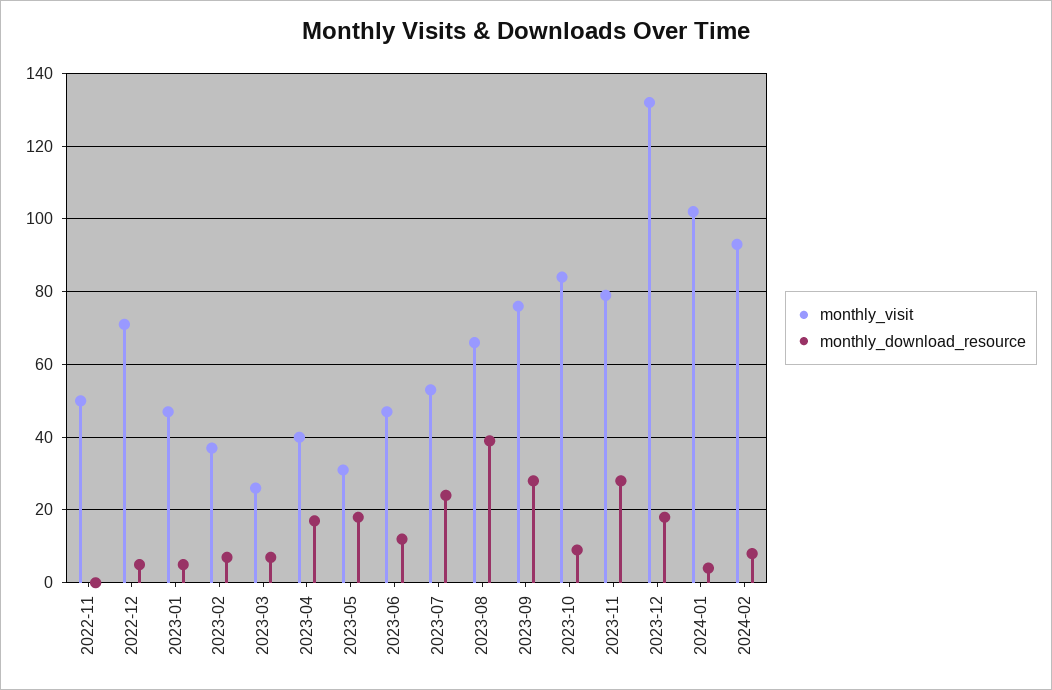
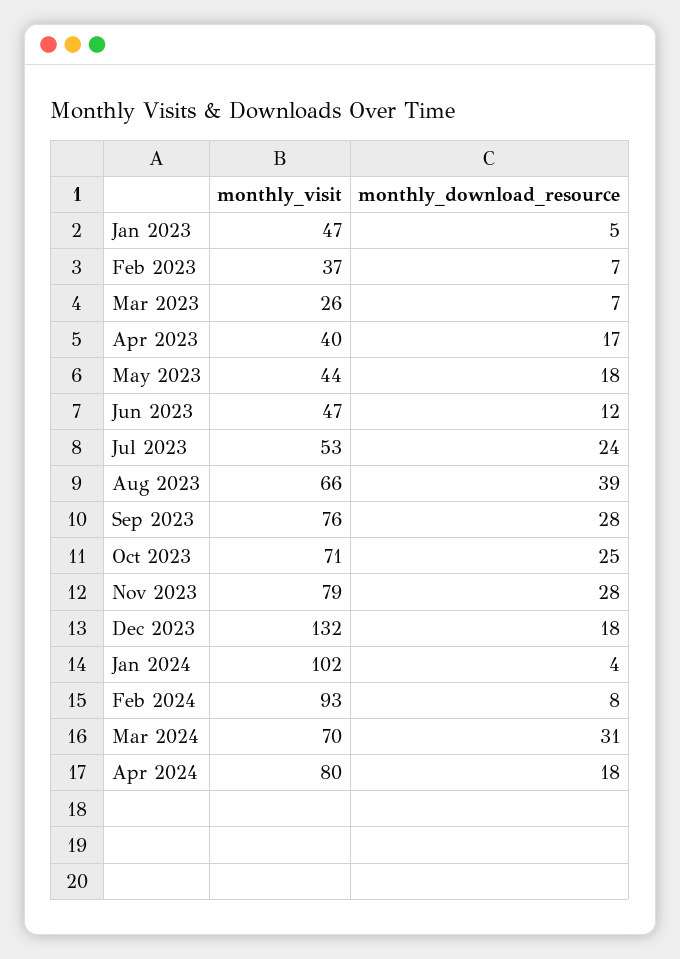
monthly_visit, 2022-11: 50 -> none
monthly_download_resource, 2022-11: 0 -> none
monthly_visit, 2022-12: 70 -> none
monthly_download_resource, 2022-12: 5 -> none
monthly_visit, 2023-05: 30 -> 44
monthly_visit, 2023-10: 85 -> 71
monthly_download_resource, 2023-10: 10 -> 25
monthly_visit, Mar 2024: none -> 70
monthly_download_resource, Mar 2024: none -> 31
monthly_visit, Apr 2024: none -> 80
monthly_download_resource, Apr 2024: none -> 18

